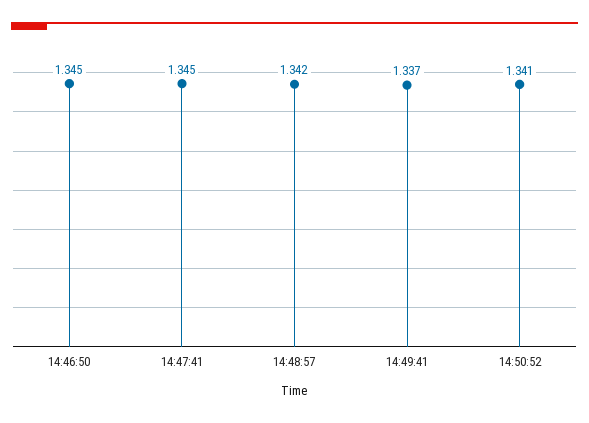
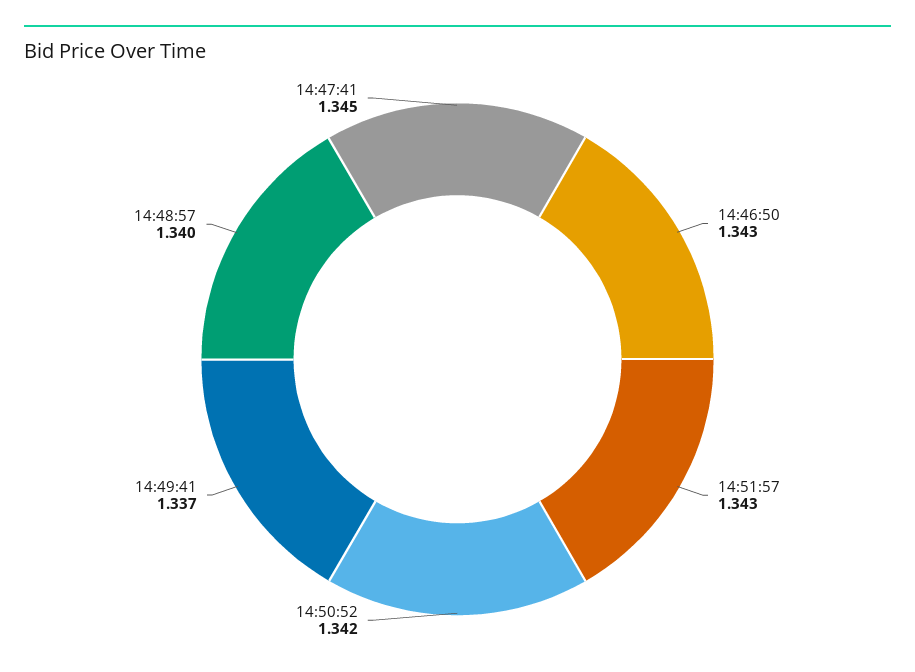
14:46:50: 1.345 -> 1.343
14:48:57: 1.342 -> 1.34
14:50:52: 1.341 -> 1.342
14:51:57: none -> 1.343

